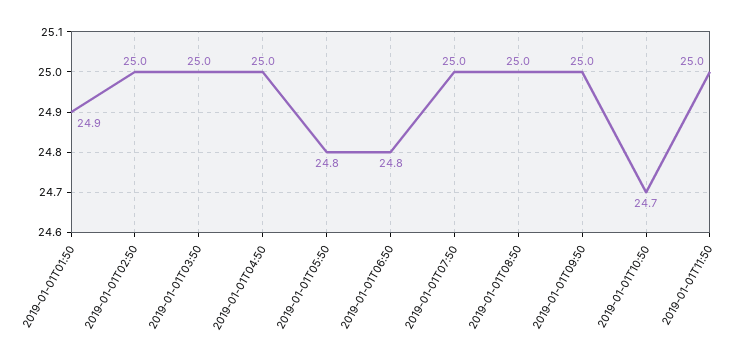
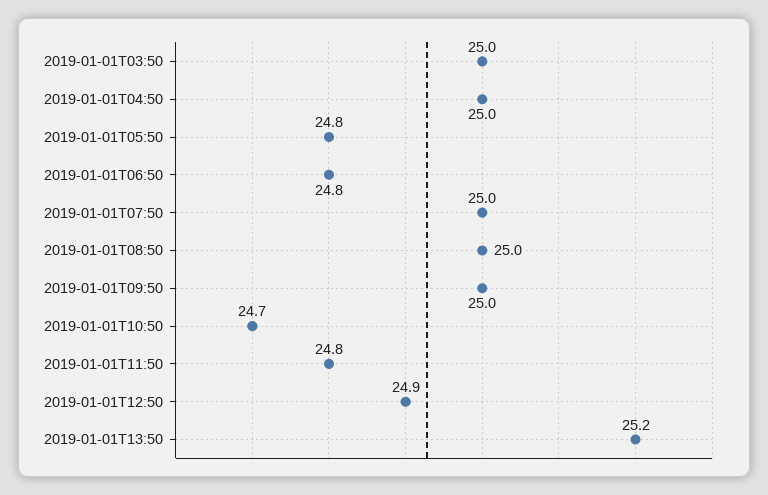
2019-01-01T01:50: 24.9 -> none
2019-01-01T02:50: 25 -> none
2019-01-01T11:50: 25 -> 24.8
2019-01-01T12:50: none -> 24.9
2019-01-01T13:50: none -> 25.2

